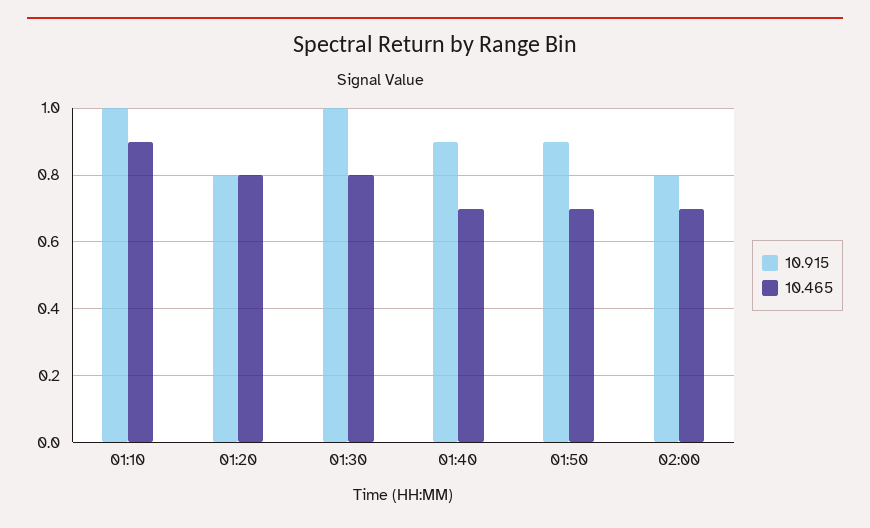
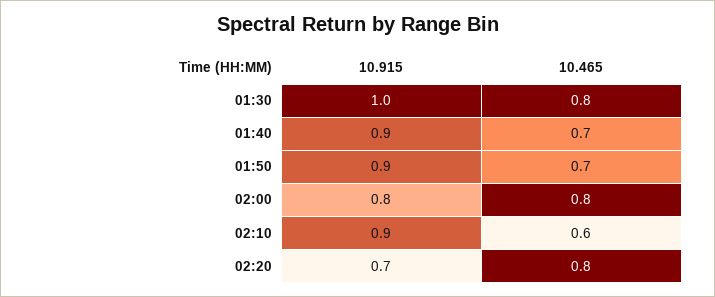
10.915, 01:10: 1 -> none
10.465, 01:10: 0.9 -> none
10.915, 01:20: 0.8 -> none
10.465, 01:20: 0.8 -> none
10.465, 02:00: 0.7 -> 0.8
10.915, 02:10: none -> 0.9
10.465, 02:10: none -> 0.6
10.915, 02:20: none -> 0.7
10.465, 02:20: none -> 0.8

